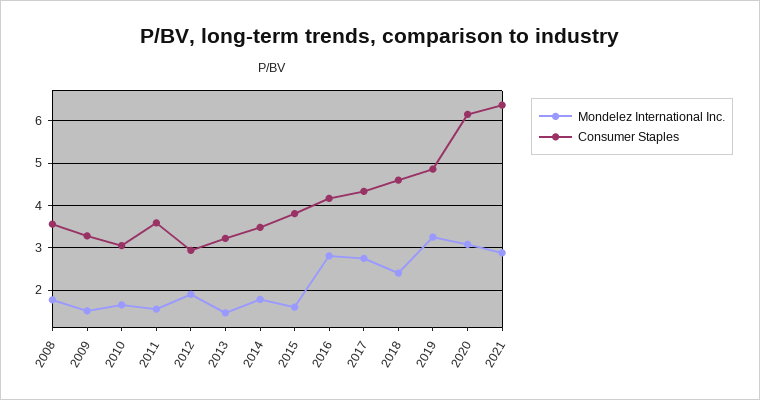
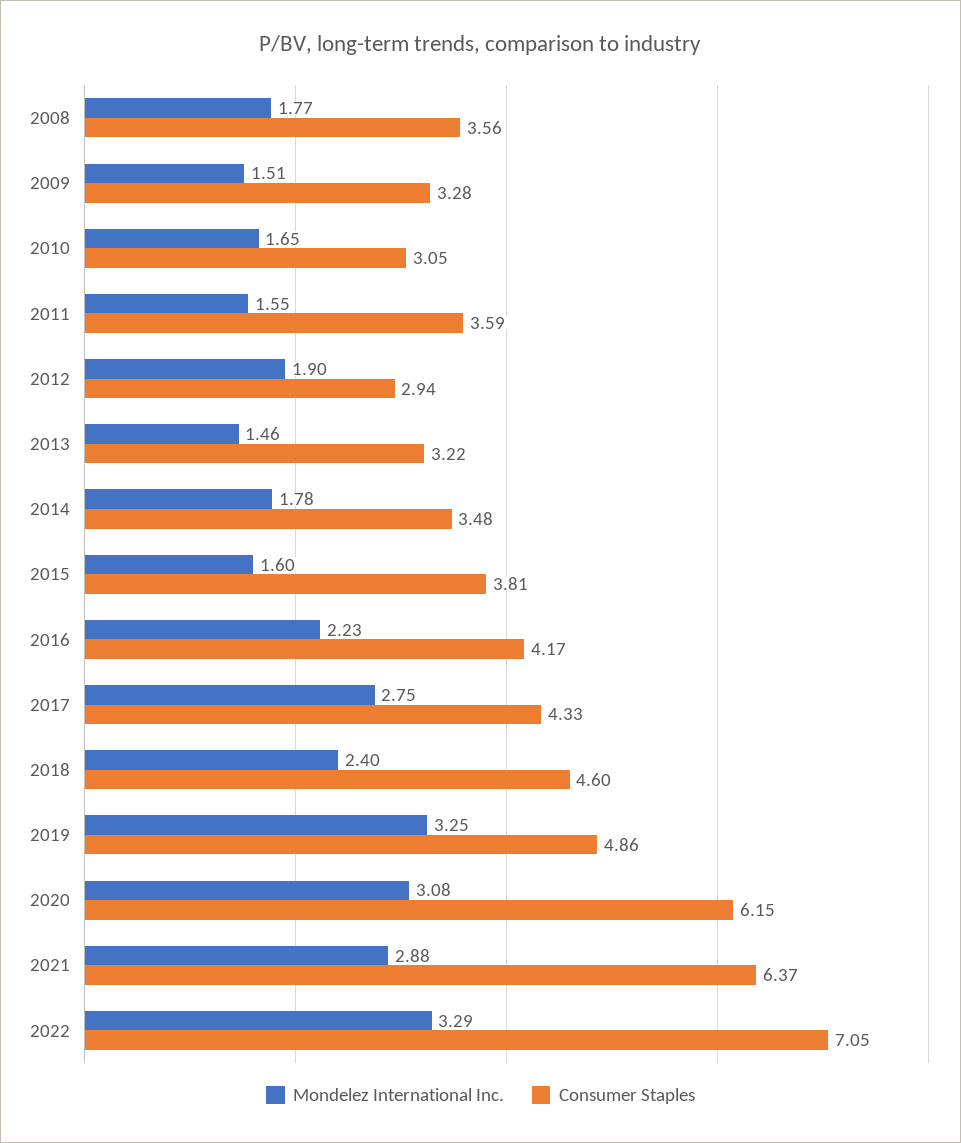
Mondelez International Inc., 2016: 2.8 -> 2.23
Mondelez International Inc., 2022: none -> 3.29
Consumer Staples, 2022: none -> 7.05

